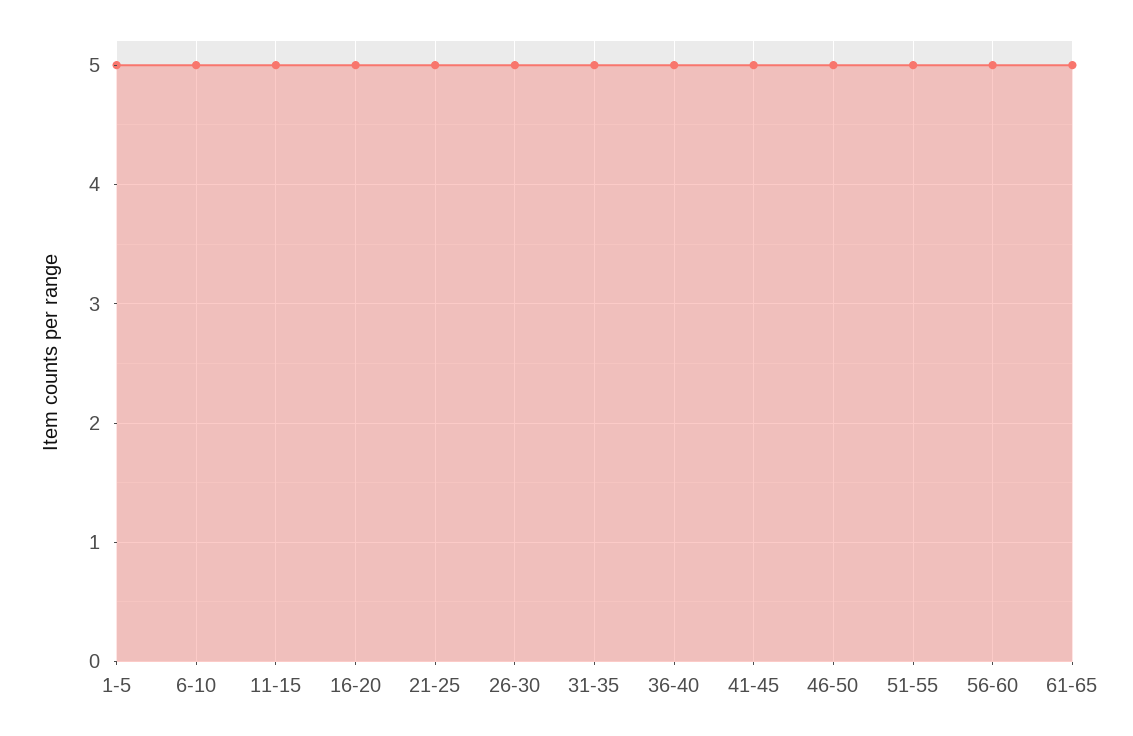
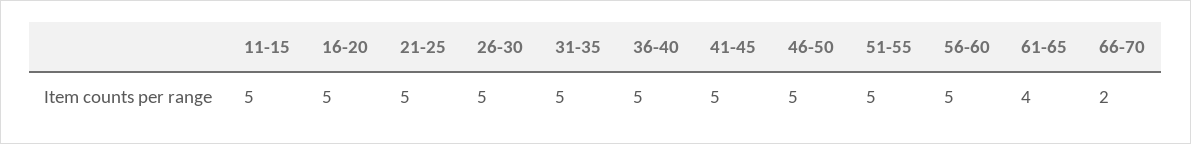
1-5: 5 -> none
6-10: 5 -> none
61-65: 5 -> 4
66-70: none -> 2

